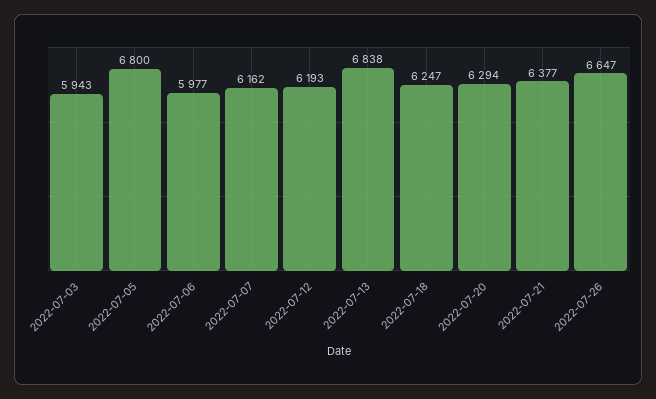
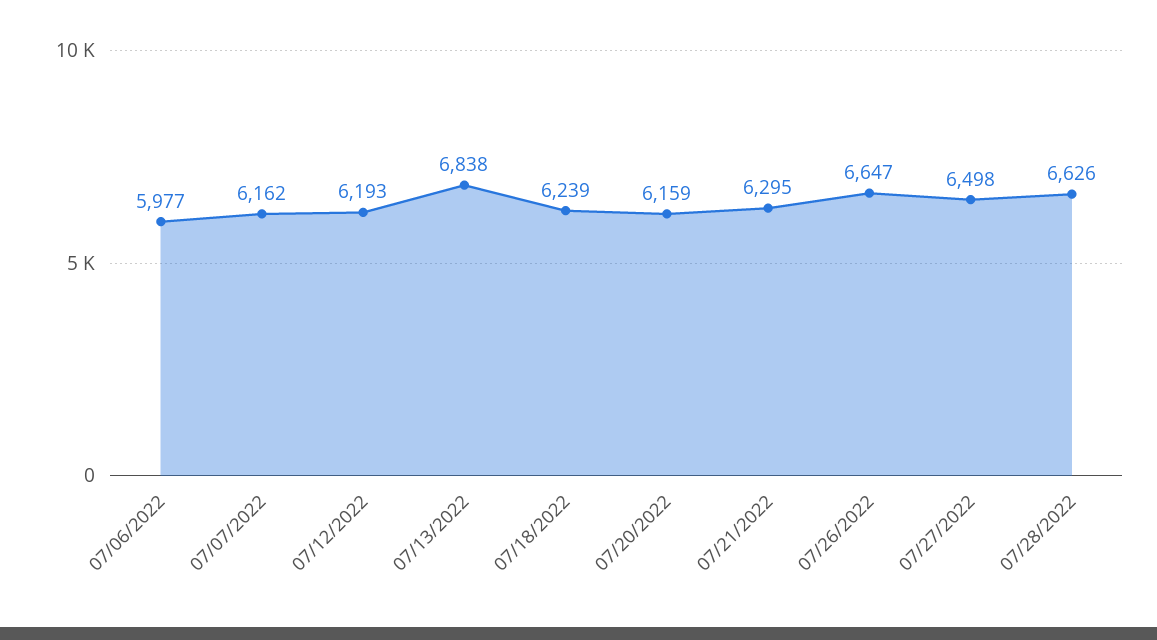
2022-07-03: 5943 -> none
2022-07-05: 6800 -> none
2022-07-18: 6247 -> 6239
2022-07-20: 6294 -> 6159
2022-07-21: 6377 -> 6295
07/27/2022: none -> 6498
07/28/2022: none -> 6626

